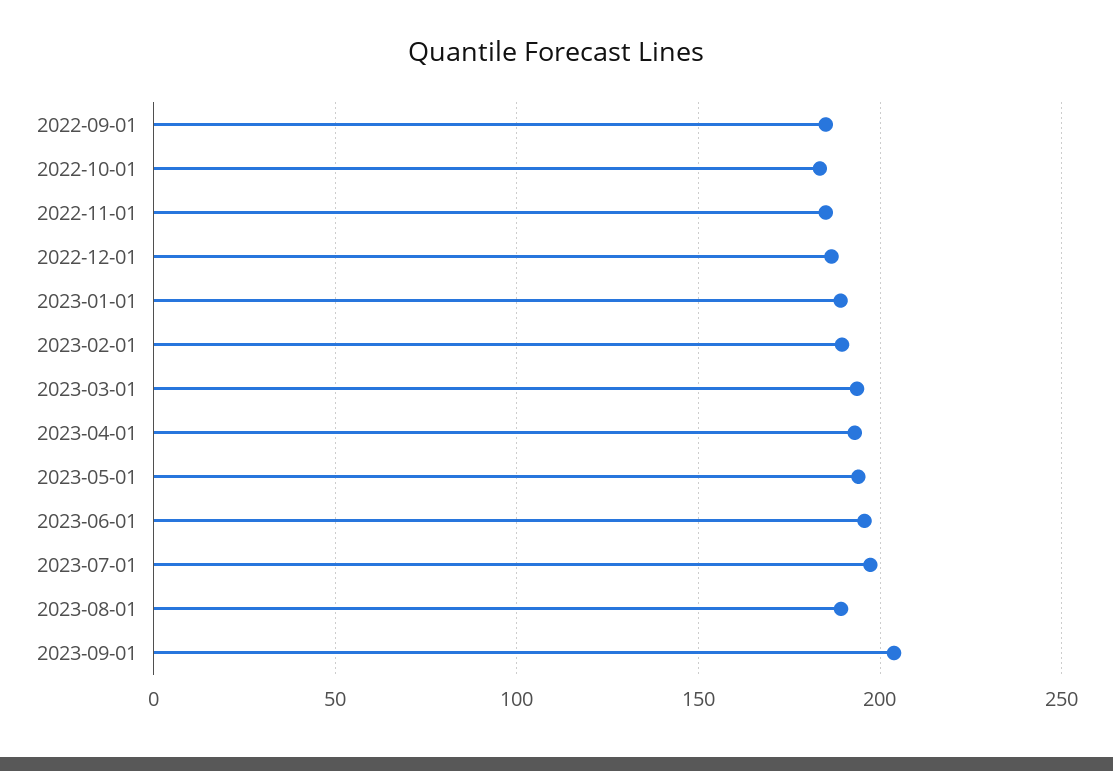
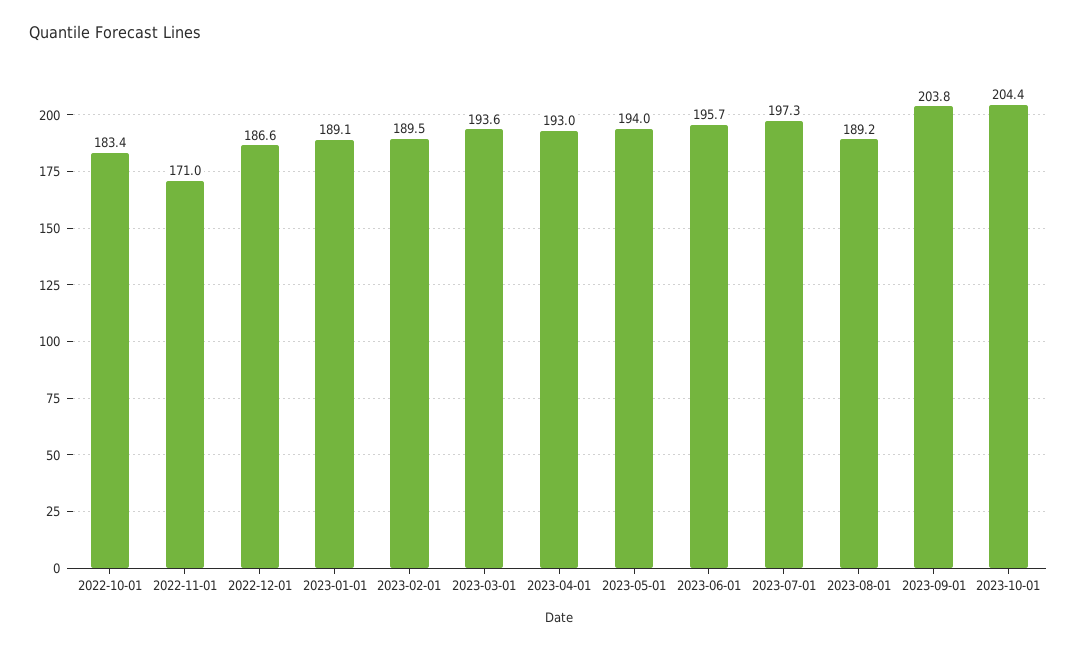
2022-09-01: 185 -> none
2022-11-01: 185 -> 171
2023-10-01: none -> 204.4

